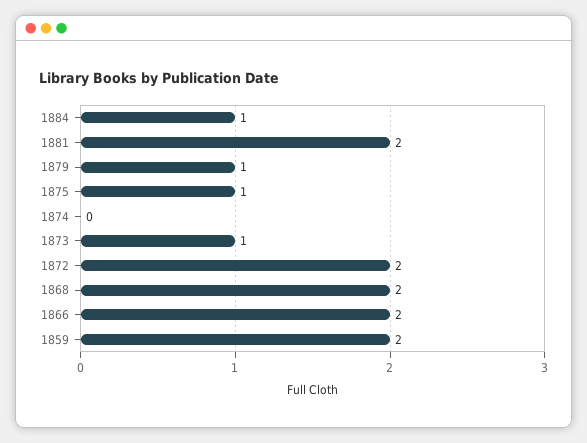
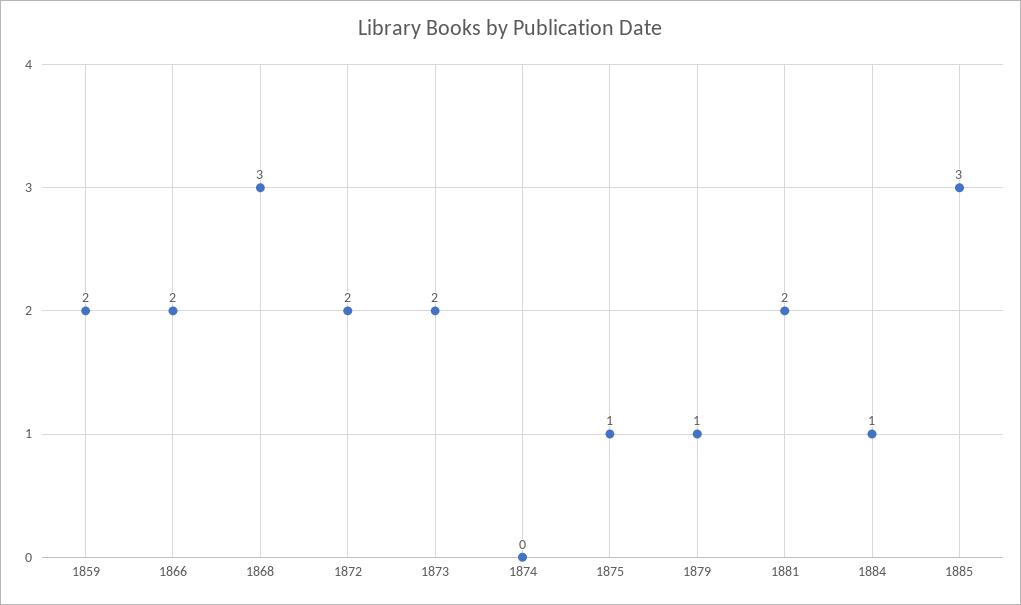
1873: 1 -> 2
1868: 2 -> 3
1885: none -> 3

